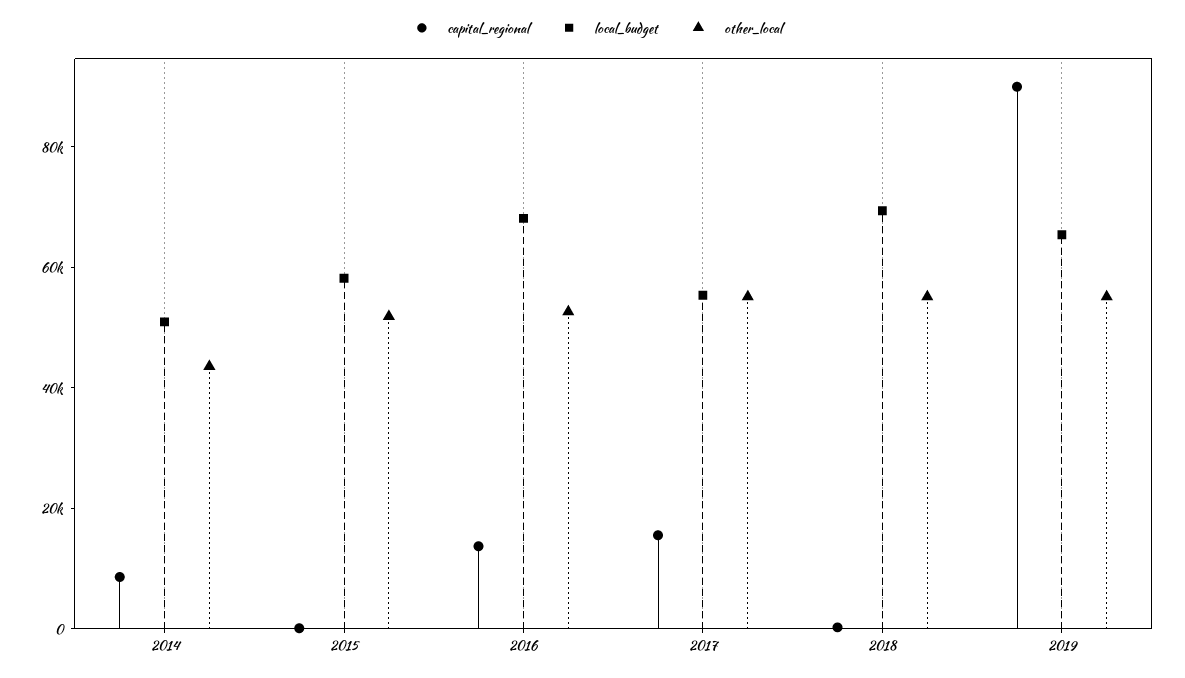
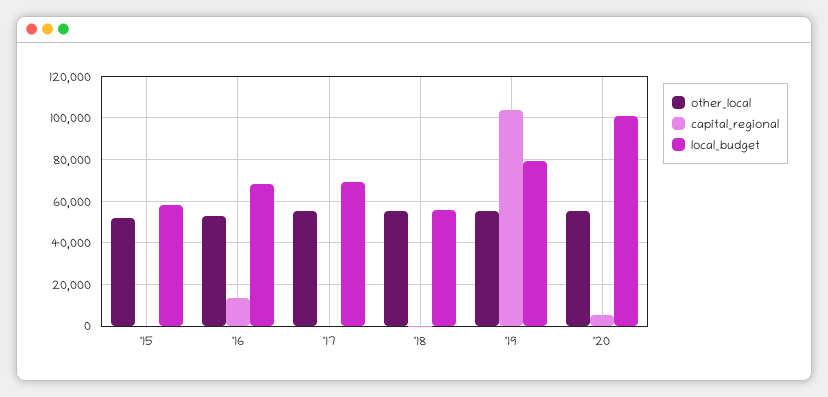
capital_regional, 2014: 10000 -> none
local_budget, 2014: 50000 -> none
other_local, 2014: 45000 -> none
capital_regional, 2017: 15000 -> 0
local_budget, 2017: 55000 -> 70000
local_budget, 2018: 70000 -> 55000
capital_regional, 2019: 90000 -> 105000
local_budget, 2019: 65000 -> 80000
other_local, '20: none -> 55000
capital_regional, '20: none -> 5000
local_budget, '20: none -> 100000

